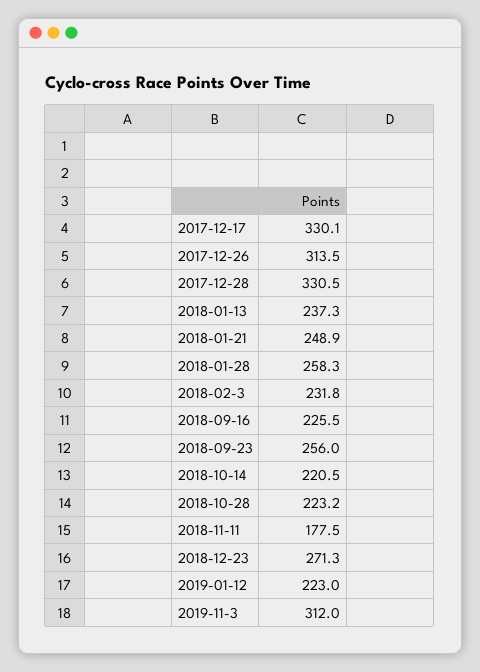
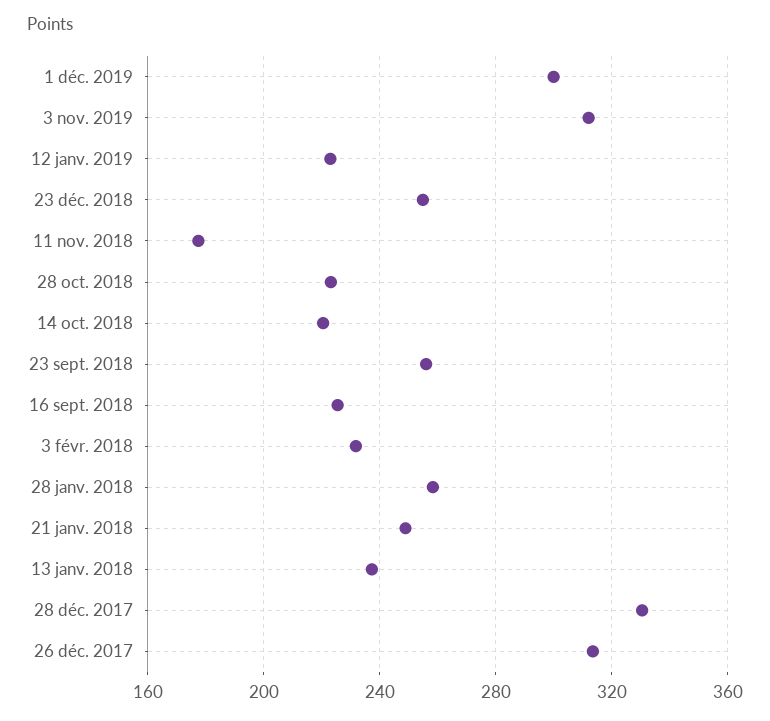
2017-12-17: 330.1 -> none
2018-12-23: 271.3 -> 255
1 déc. 2019: none -> 300

